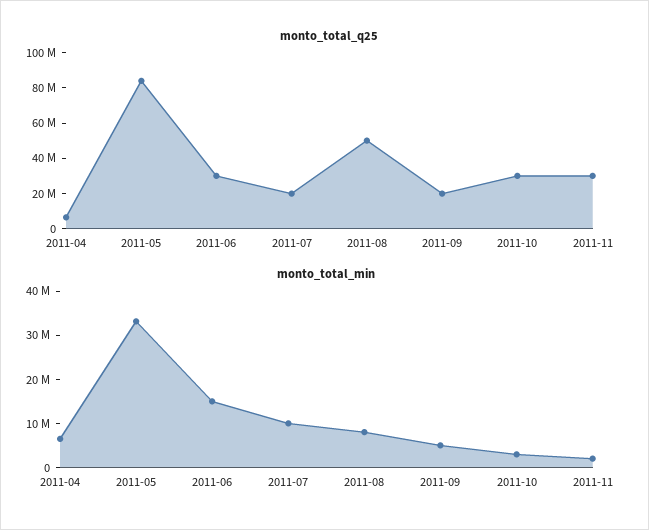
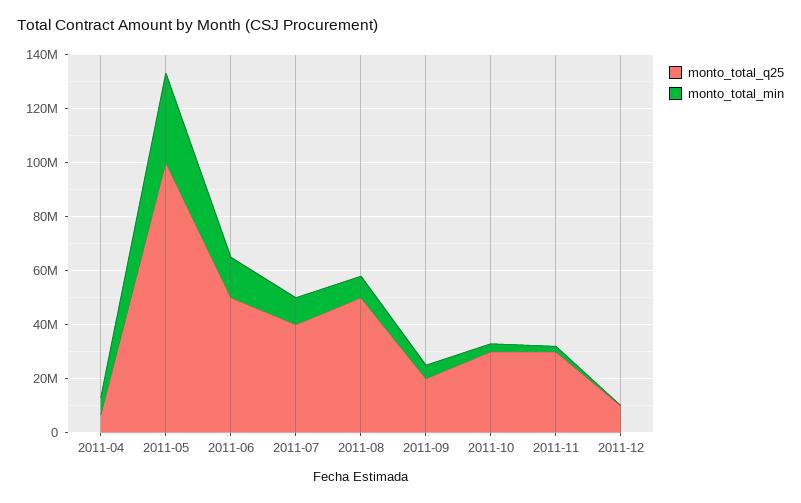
monto_total_q25, 2011-05: 85000000 -> 100000000
monto_total_q25, 2011-06: 30000000 -> 50000000
monto_total_q25, 2011-07: 20000000 -> 40000000
monto_total_q25, 2011-12: none -> 10000000
monto_total_min, 2011-12: none -> 0

